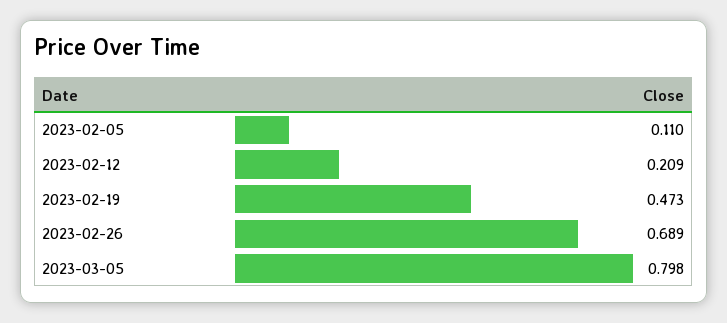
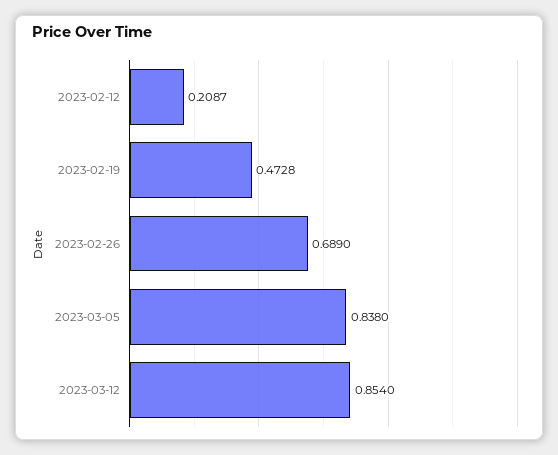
2023-02-05: 0.11 -> none
2023-03-05: 0.798 -> 0.838
2023-03-12: none -> 0.854

